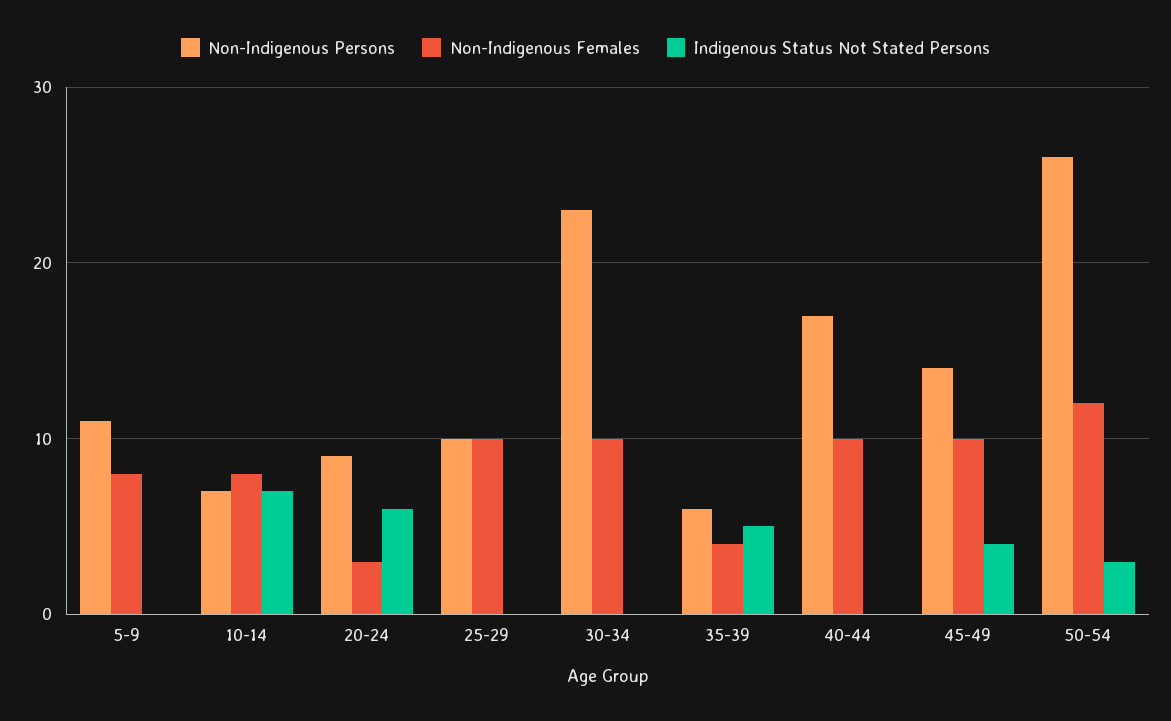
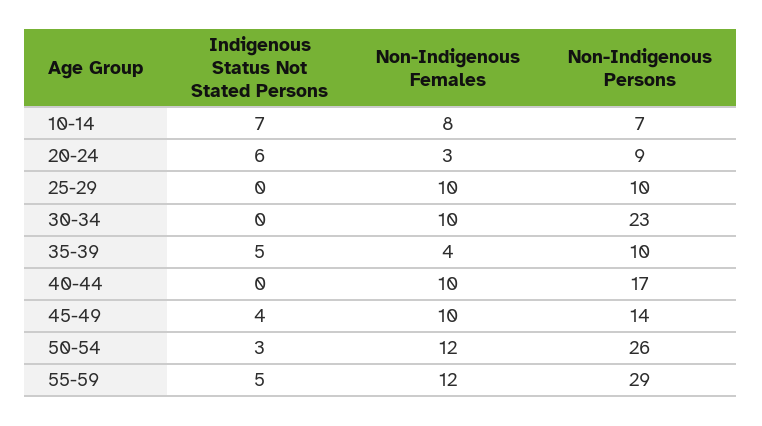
Non-Indigenous Persons, 5-9: 11 -> none
Non-Indigenous Females, 5-9: 8 -> none
Indigenous Status Not Stated Persons, 5-9: 0 -> none
Non-Indigenous Persons, 35-39: 6 -> 10
Indigenous Status Not Stated Persons, 55-59: none -> 5
Non-Indigenous Females, 55-59: none -> 12
Non-Indigenous Persons, 55-59: none -> 29

